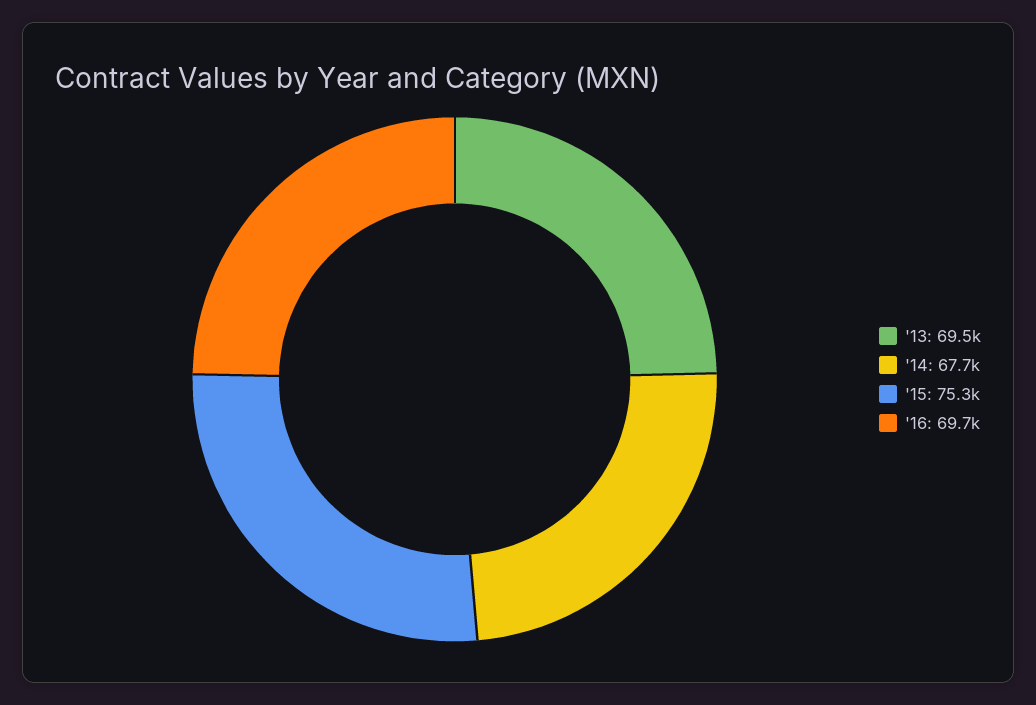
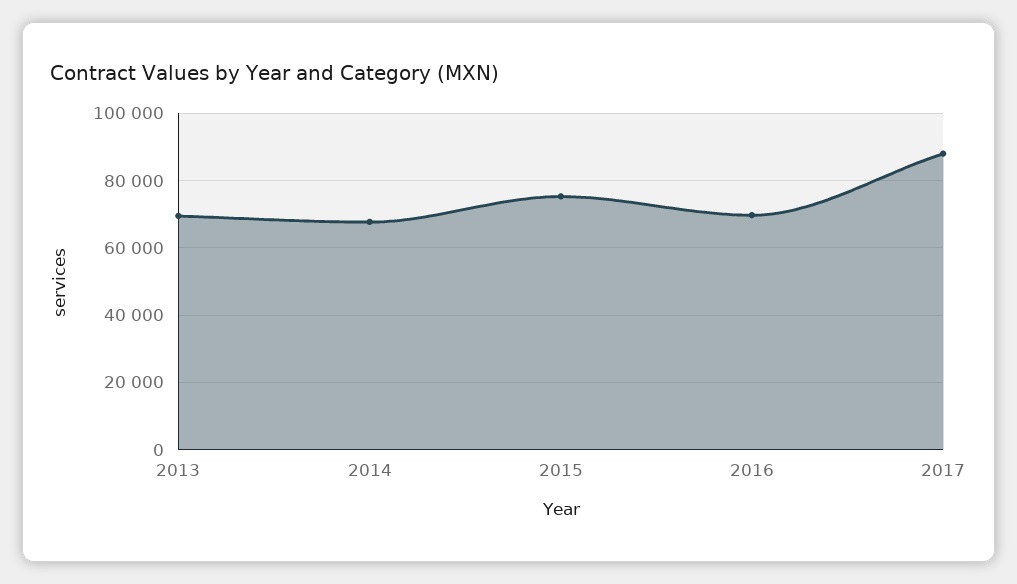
2017: none -> 88000

